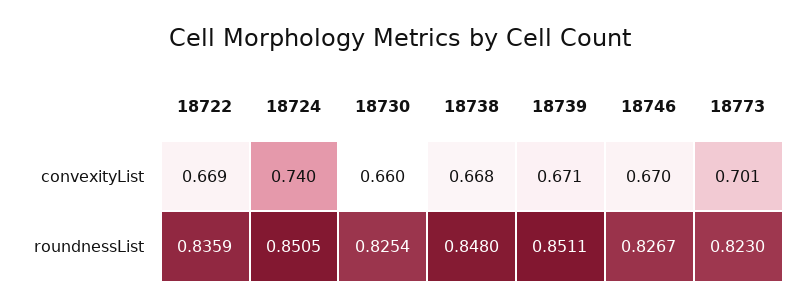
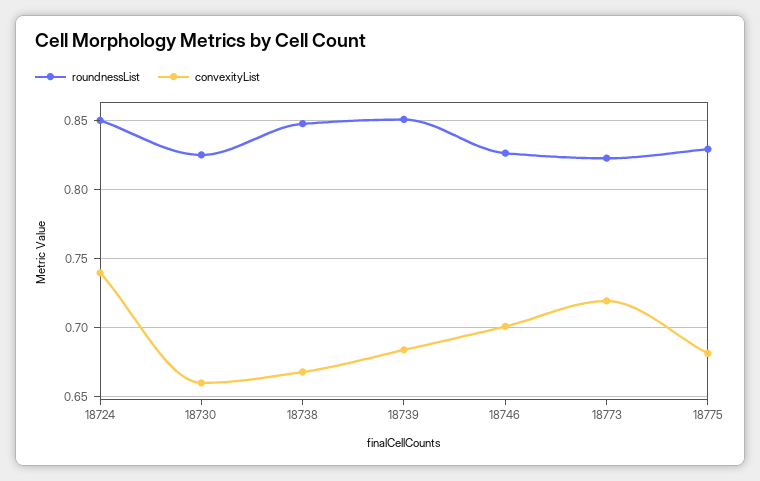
convexityList, 18722: 0.669 -> none
convexityList, 18739: 0.671 -> 0.685
convexityList, 18746: 0.67 -> 0.7
convexityList, 18773: 0.701 -> 0.72
roundnessList, 18722: 0.8359 -> none
roundnessList, 18775: none -> 0.83
convexityList, 18775: none -> 0.68

